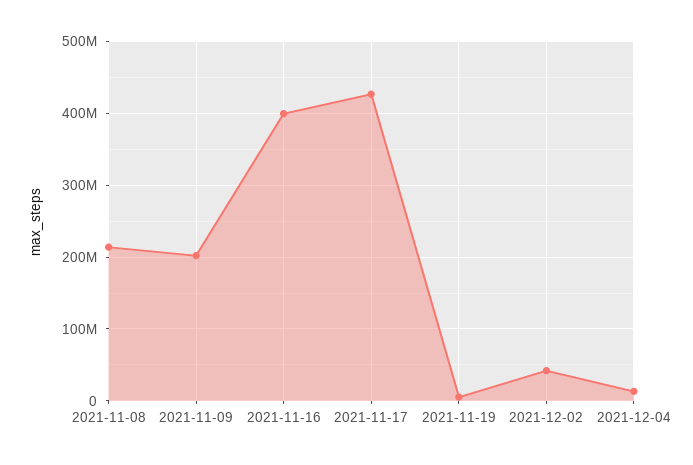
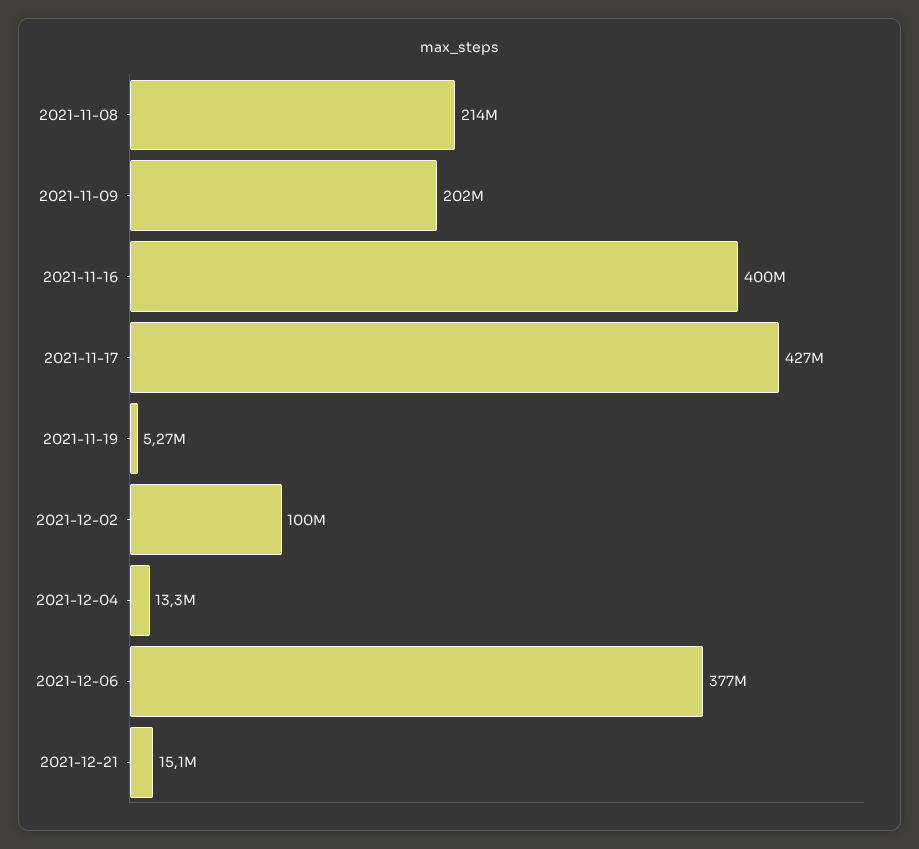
2021-12-02: 40000000 -> 100000000
2021-12-06: none -> 377000000
2021-12-21: none -> 15100000

